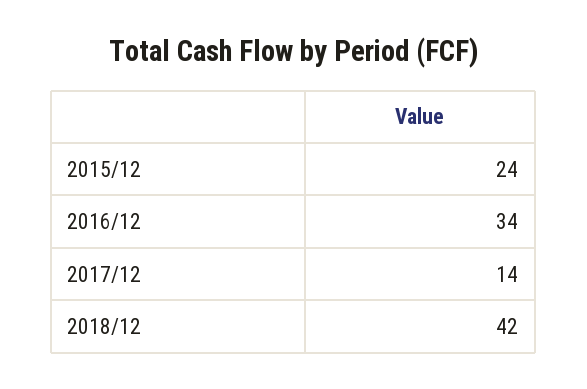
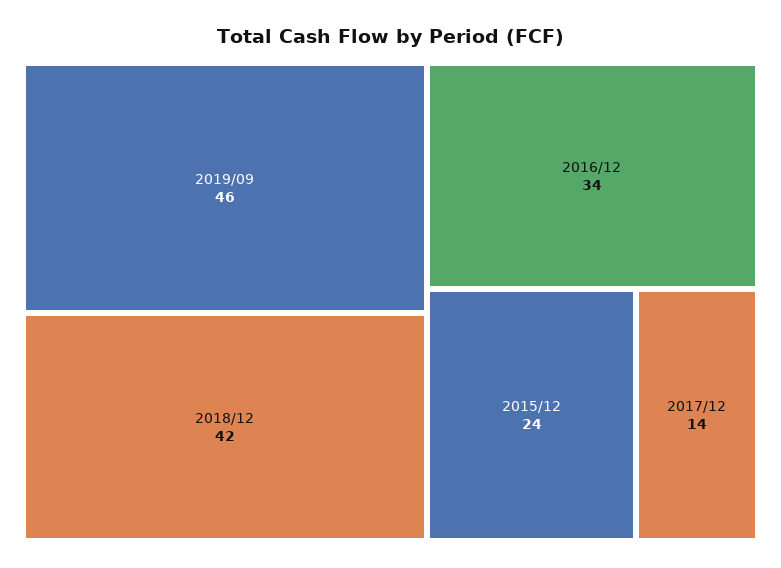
2019/09: none -> 46

